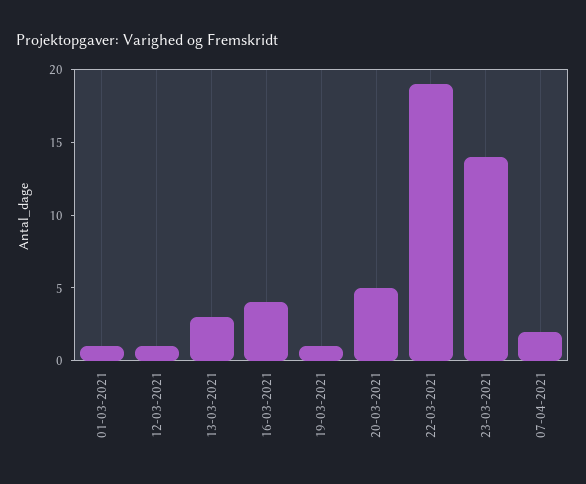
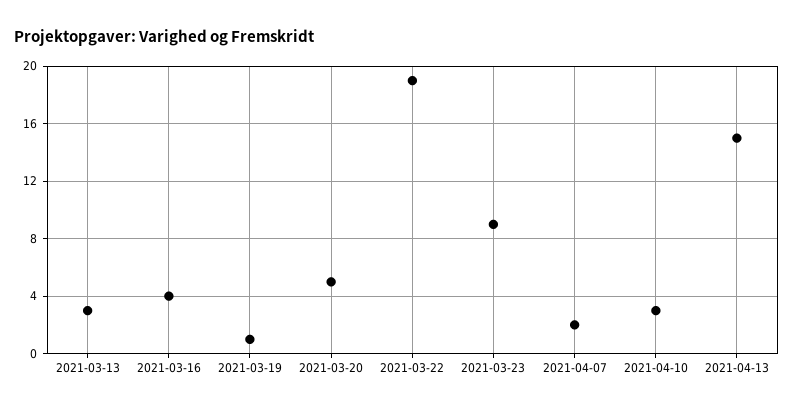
01-03-2021: 1 -> none
12-03-2021: 1 -> none
23-03-2021: 14 -> 9
2021-04-10: none -> 3
2021-04-13: none -> 15

